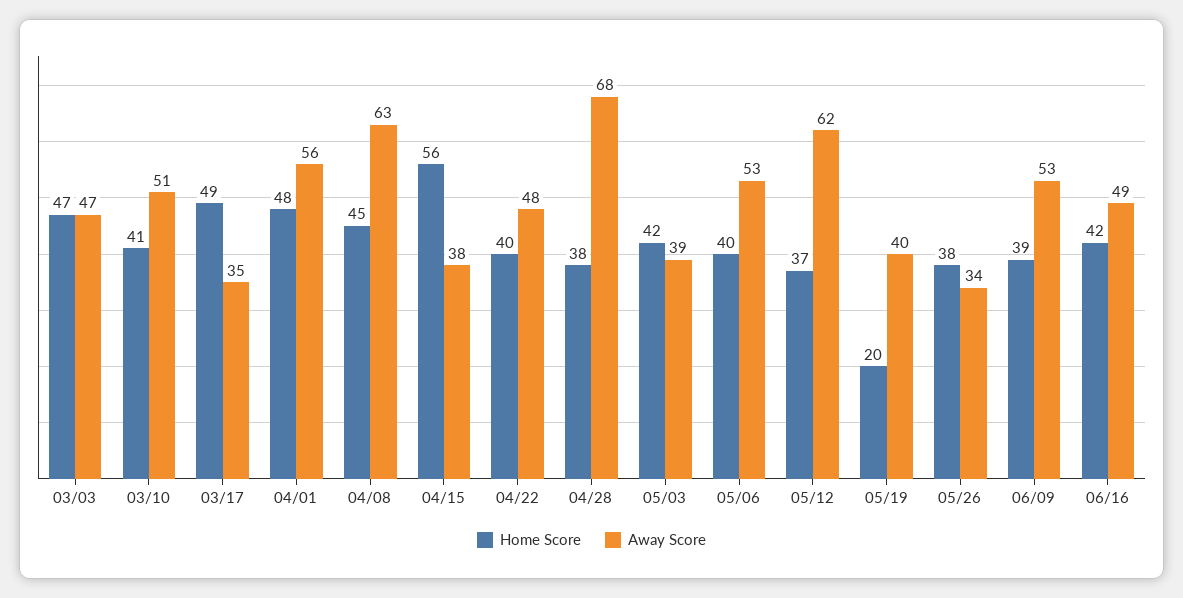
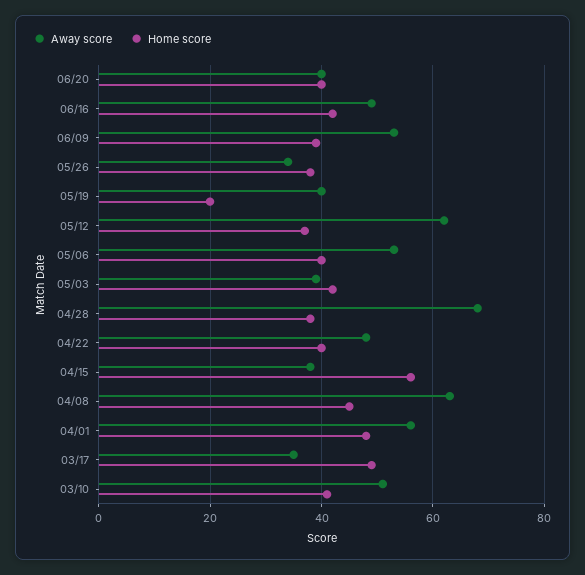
Home Score, 03/03: 47 -> none
Away Score, 03/03: 47 -> none
Away Score, 06/20: none -> 40
Home Score, 06/20: none -> 40

